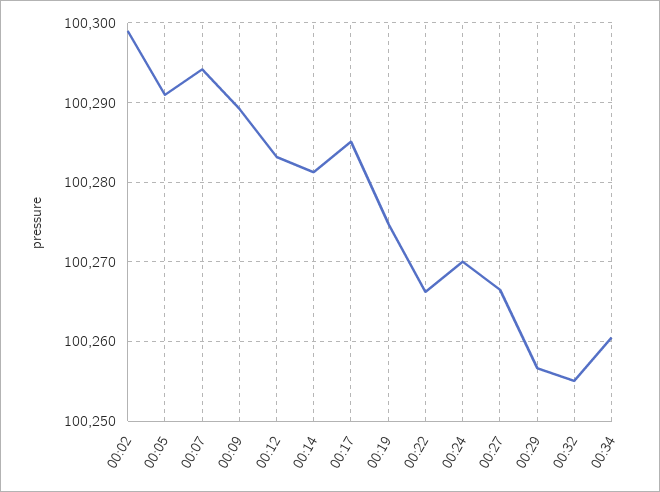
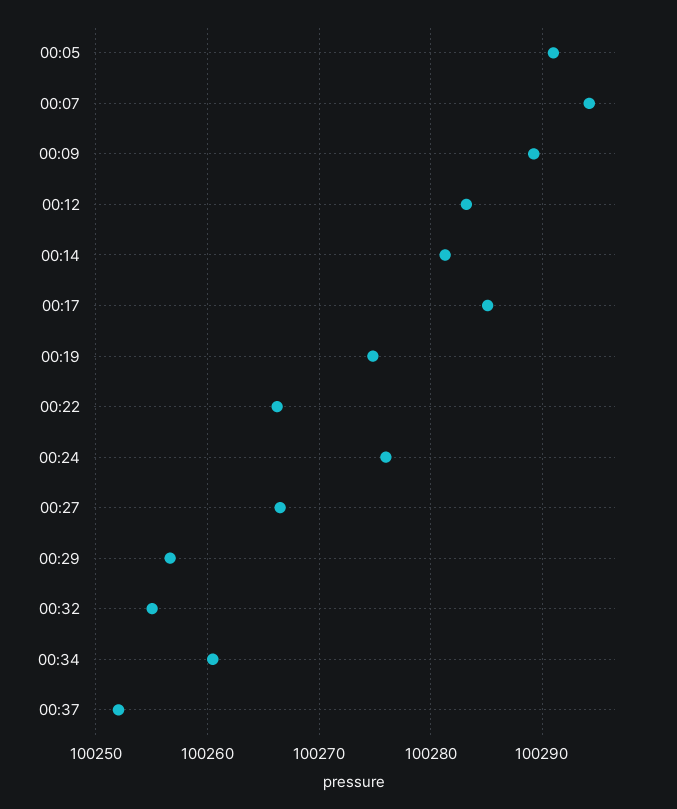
00:02: 100299 -> none
00:24: 100270 -> 100276
00:37: none -> 100252

